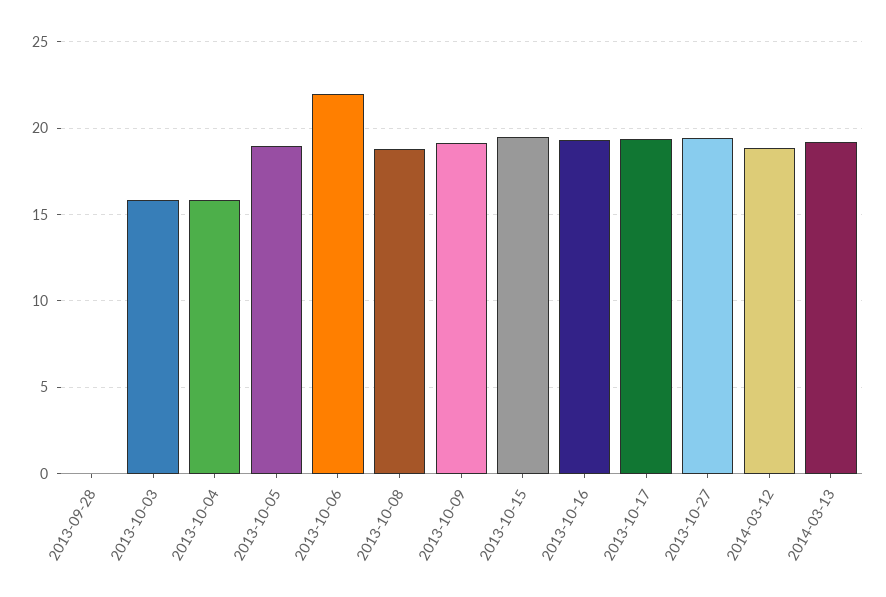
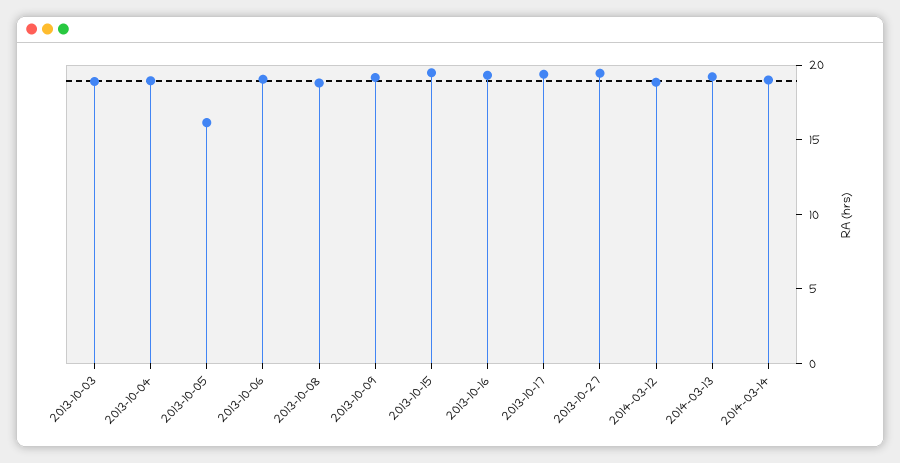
2013-09-28: 0 -> none
2013-10-03: 16 -> 19
2013-10-04: 16 -> 19
2013-10-05: 19 -> 16
2013-10-06: 22 -> 19
2014-03-14: none -> 19

